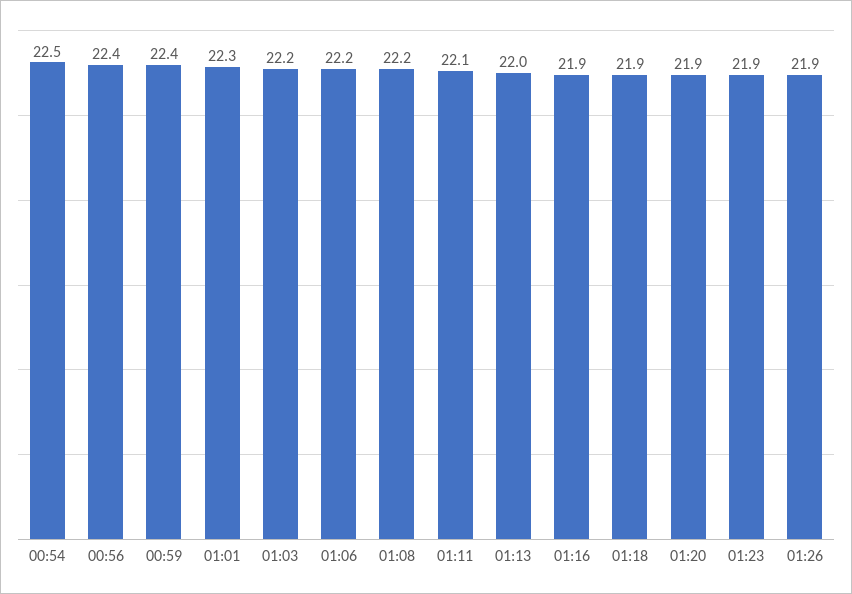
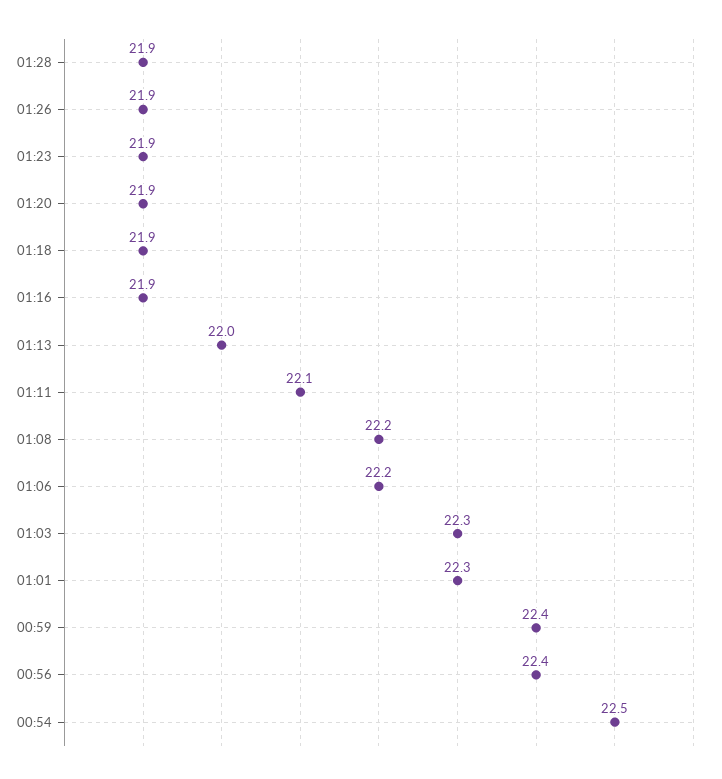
01:03: 22.2 -> 22.3
01:28: none -> 21.9

